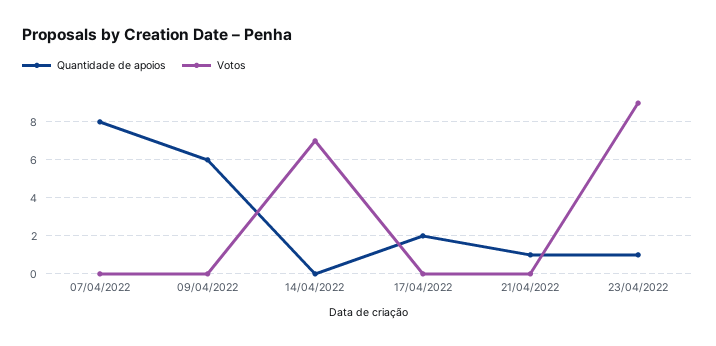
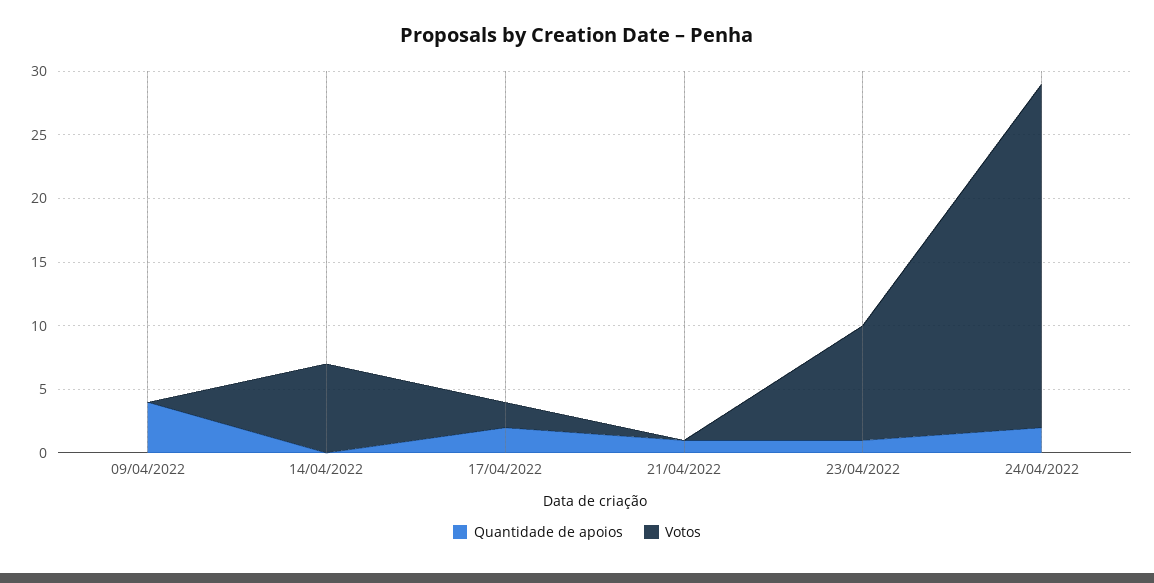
Quantidade de apoios, 07/04/2022: 8 -> none
Votos, 07/04/2022: 0 -> none
Quantidade de apoios, 09/04/2022: 6 -> 4
Votos, 17/04/2022: 0 -> 2
Quantidade de apoios, 24/04/2022: none -> 2
Votos, 24/04/2022: none -> 27

